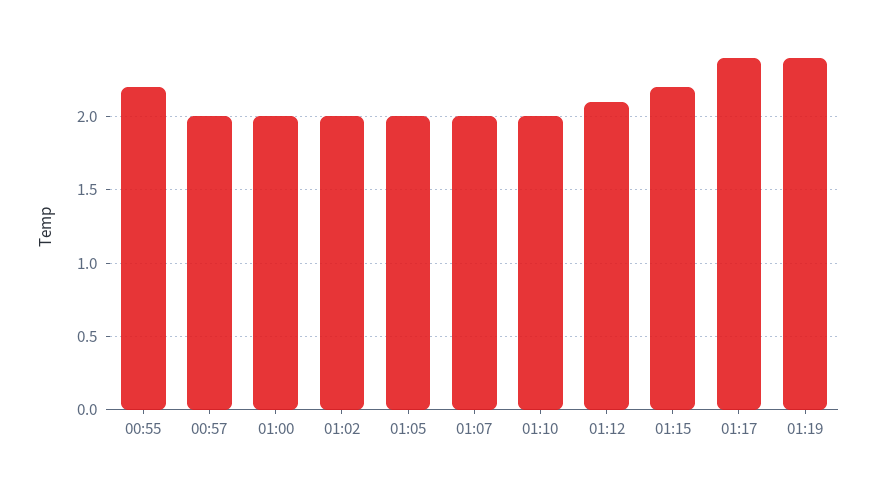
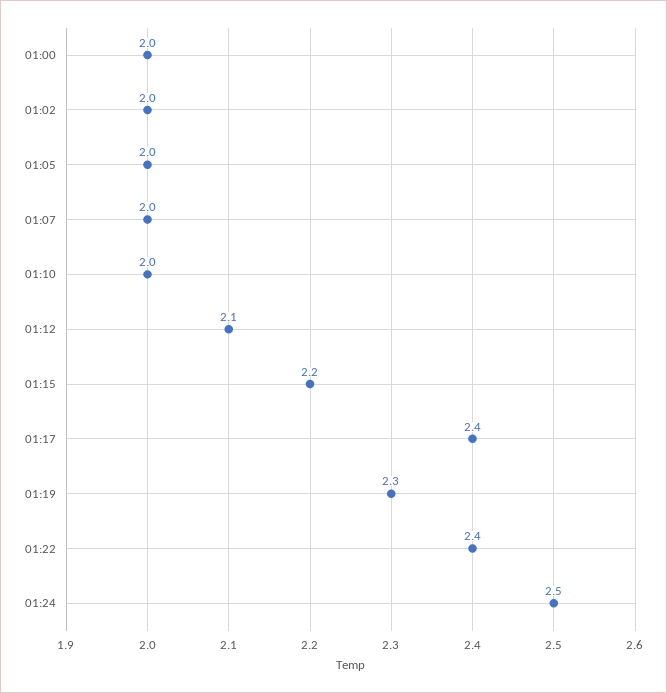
00:55: 2.2 -> none
00:57: 2 -> none
01:19: 2.4 -> 2.3
01:22: none -> 2.4
01:24: none -> 2.5

